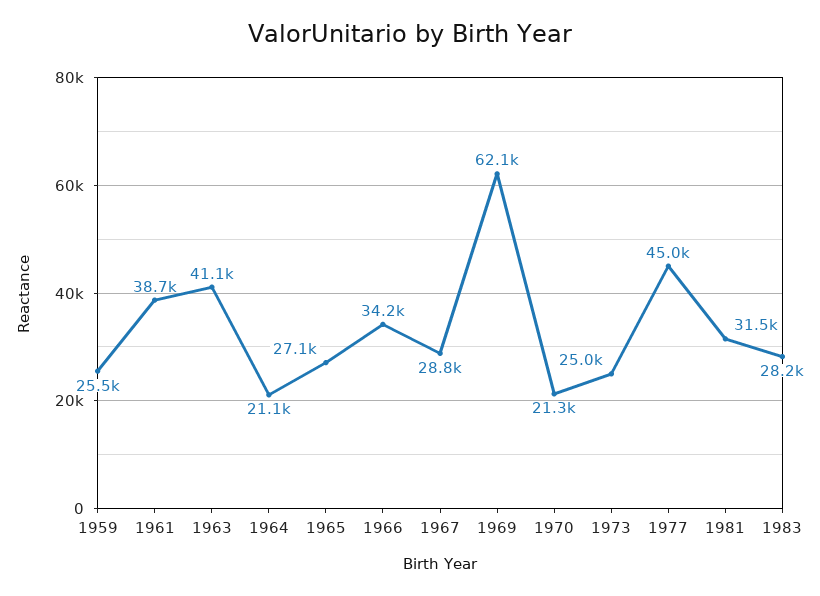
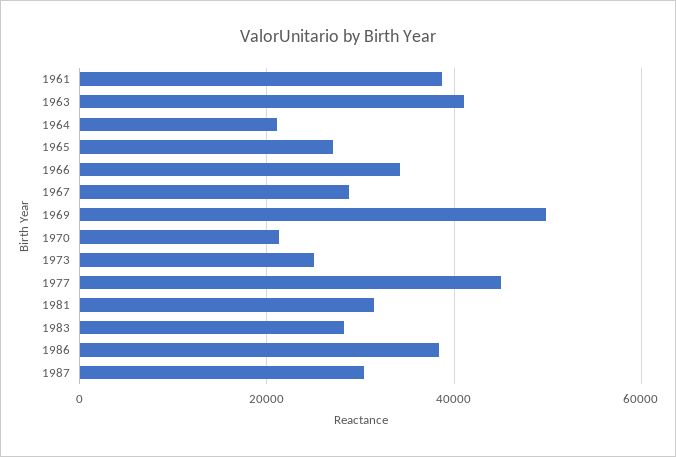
1959: 25500 -> none
1969: 62100 -> 50000
1986: none -> 38000
1987: none -> 30000

